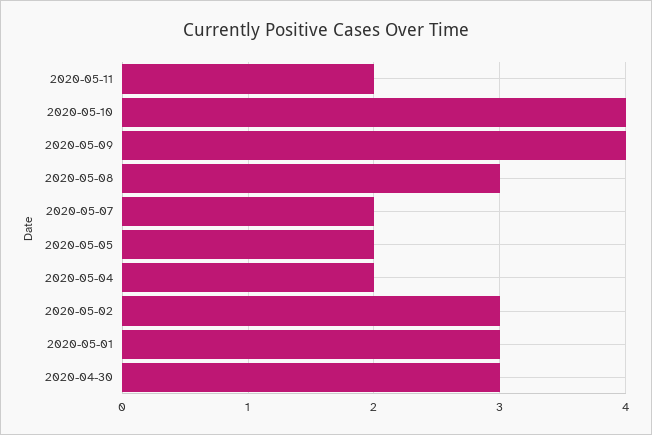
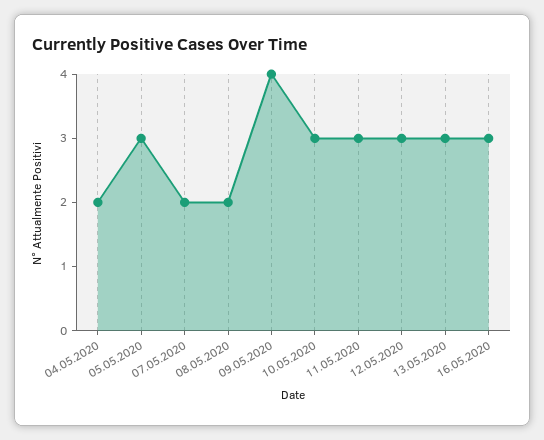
2020-05-11: 2 -> 3
2020-05-10: 4 -> 3
2020-05-08: 3 -> 2
2020-05-05: 2 -> 3
2020-05-02: 3 -> none
2020-05-01: 3 -> none
2020-04-30: 3 -> none
12.05.2020: none -> 3
13.05.2020: none -> 3
16.05.2020: none -> 3

